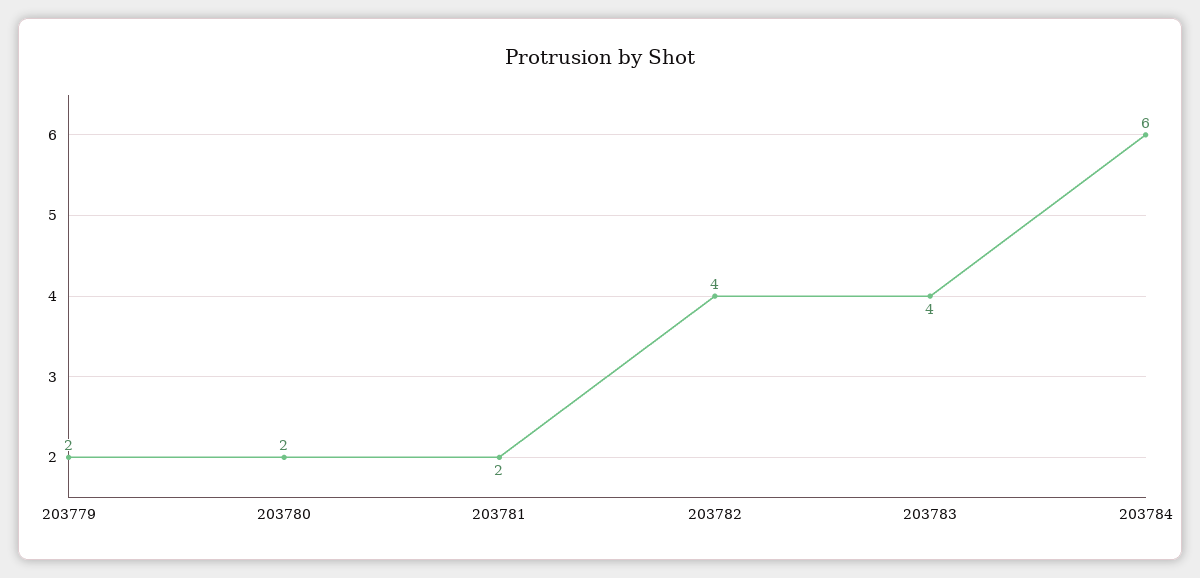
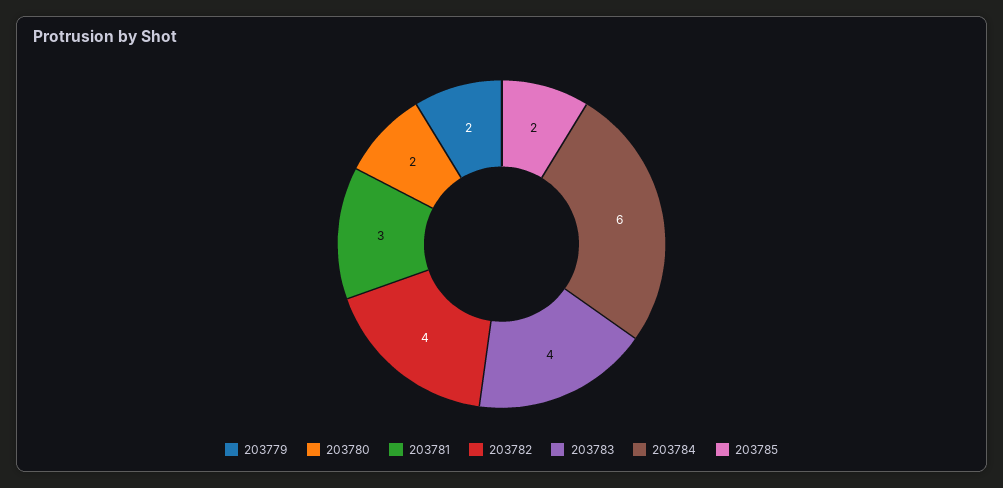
203781: 2 -> 3
203785: none -> 2

